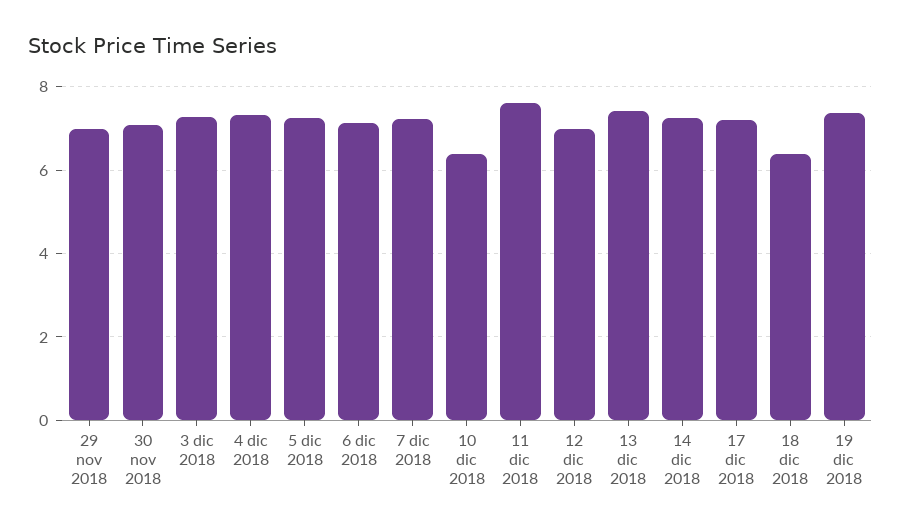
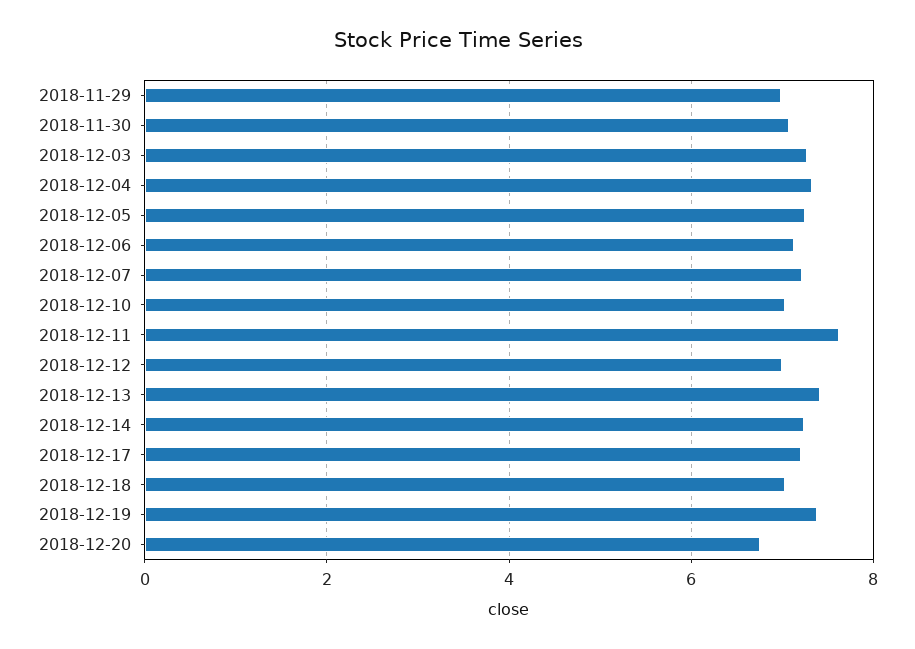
10 dic 2018: 6.4 -> 7
18 dic 2018: 6.4 -> 7
2018-12-20: none -> 6.8

